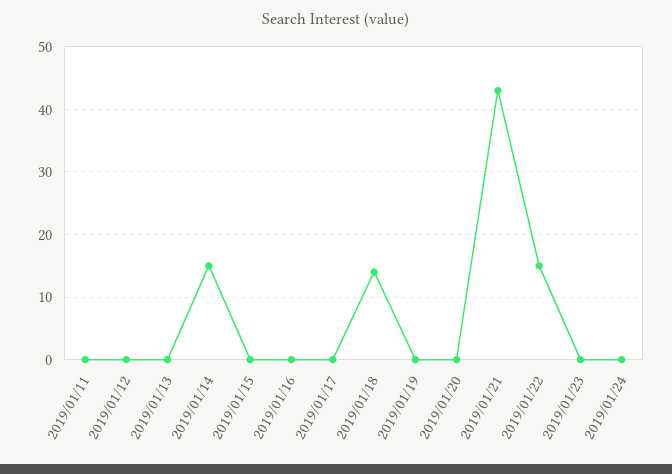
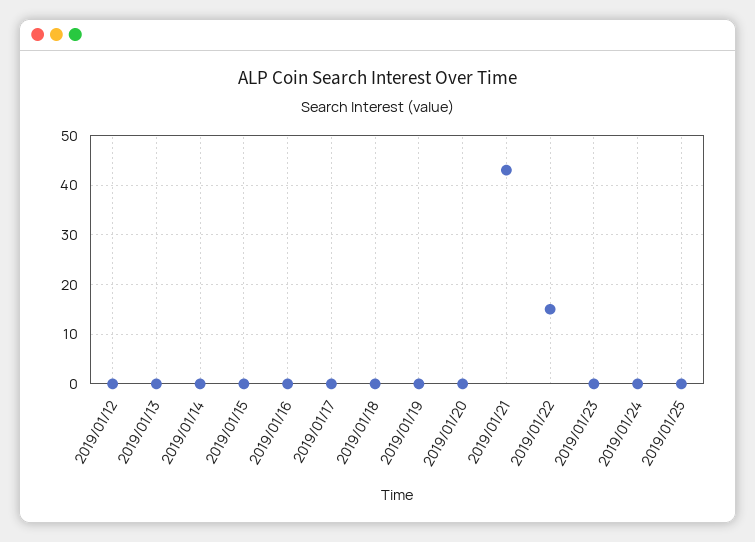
2019/01/11: 0 -> none
2019/01/14: 15 -> 0
2019/01/18: 14 -> 0
2019/01/25: none -> 0

